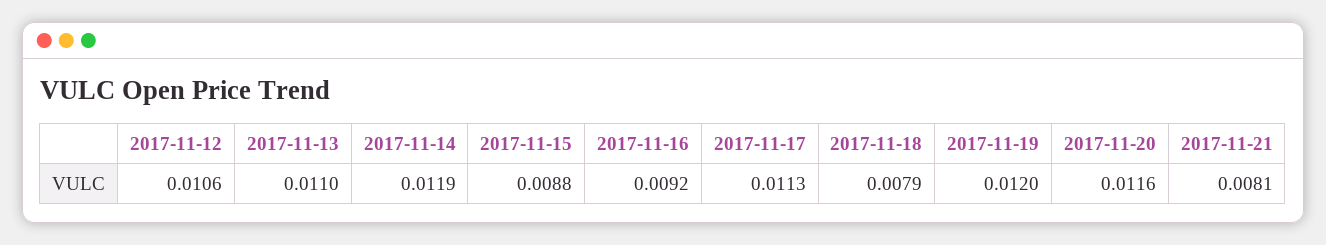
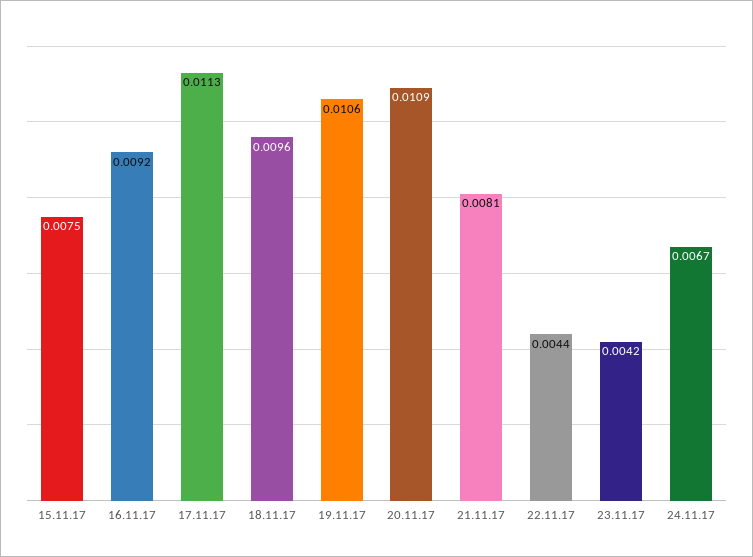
2017-11-12: 0.0106 -> none
2017-11-13: 0.011 -> none
2017-11-14: 0.0119 -> none
2017-11-15: 0.0088 -> 0.0075
2017-11-18: 0.0079 -> 0.0096
2017-11-19: 0.012 -> 0.0106
2017-11-20: 0.0116 -> 0.0109
22.11.17: none -> 0.0044
23.11.17: none -> 0.0042
24.11.17: none -> 0.0067

